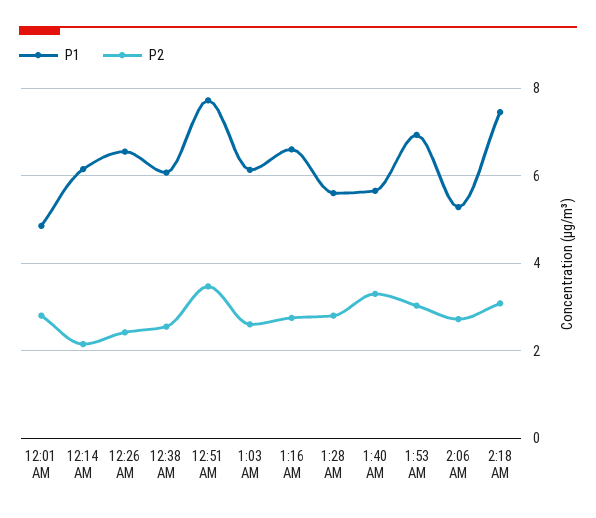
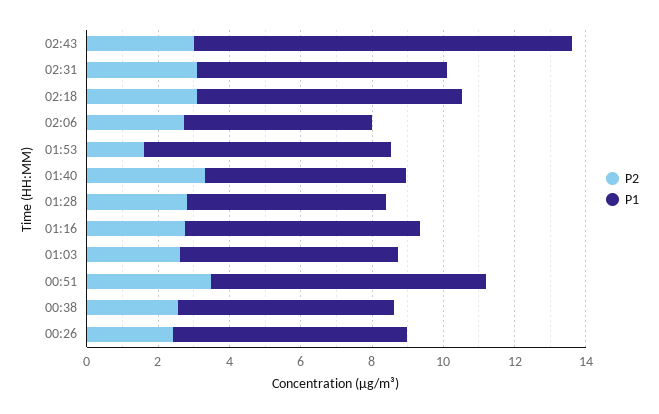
P1, 12:01 AM: 4.8 -> none
P2, 12:01 AM: 2.8 -> none
P1, 12:14 AM: 6.2 -> none
P2, 12:14 AM: 2.2 -> none
P2, 1:53 AM: 3 -> 1.5
P2, 02:43: none -> 3
P1, 02:43: none -> 10.5
P2, 02:31: none -> 3
P1, 02:31: none -> 7

